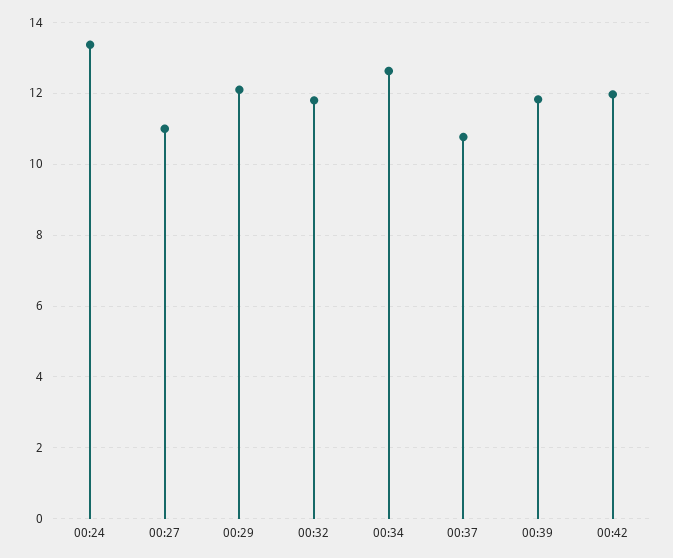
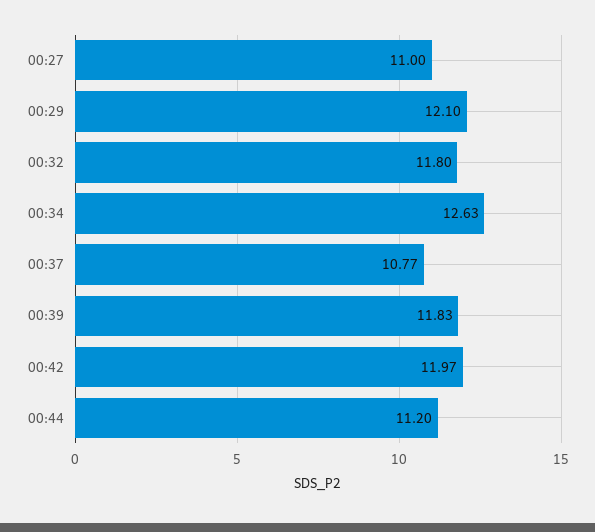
00:24: 13.4 -> none
00:44: none -> 11.2

